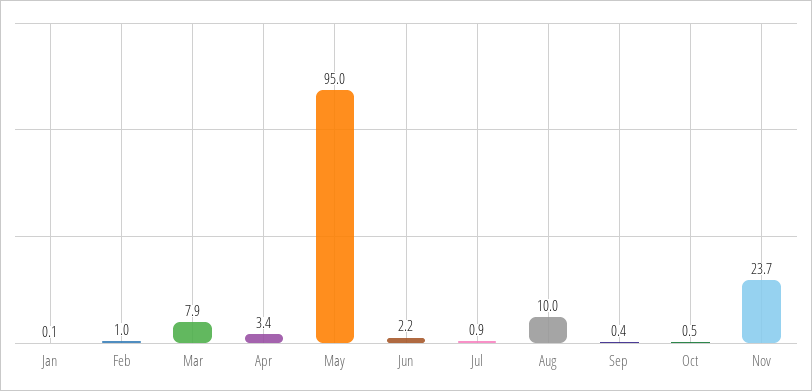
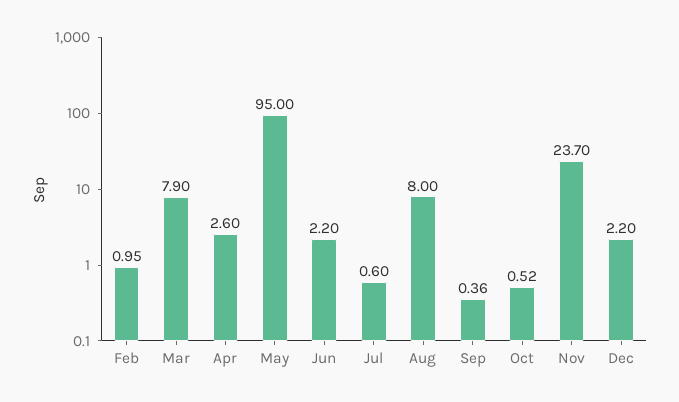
Jan: 0.1 -> none
Apr: 3.4 -> 2.6
Jul: 0.9 -> 0.6
Aug: 10 -> 8
Dec: none -> 2.2

